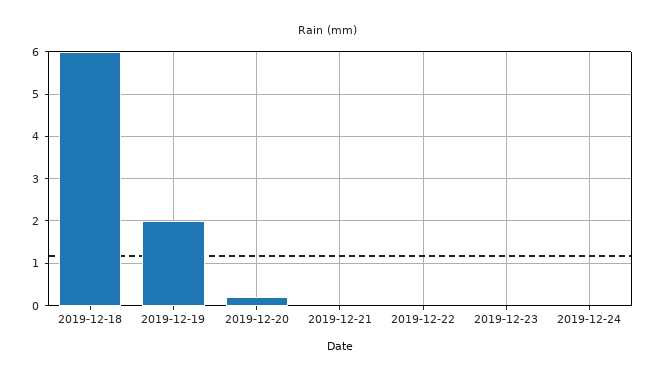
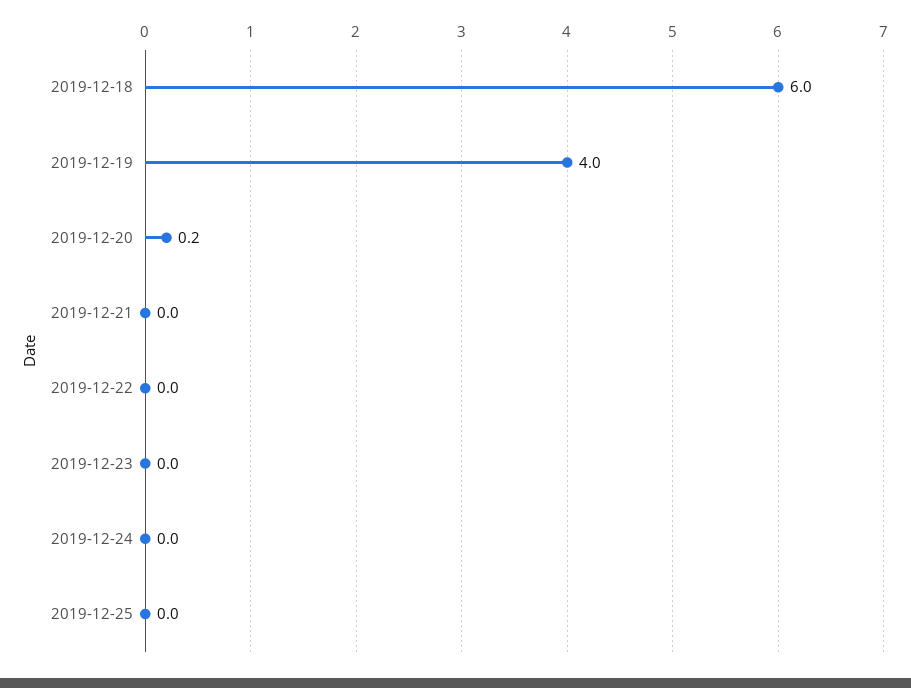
2019-12-19: 2 -> 4
2019-12-25: none -> 0

